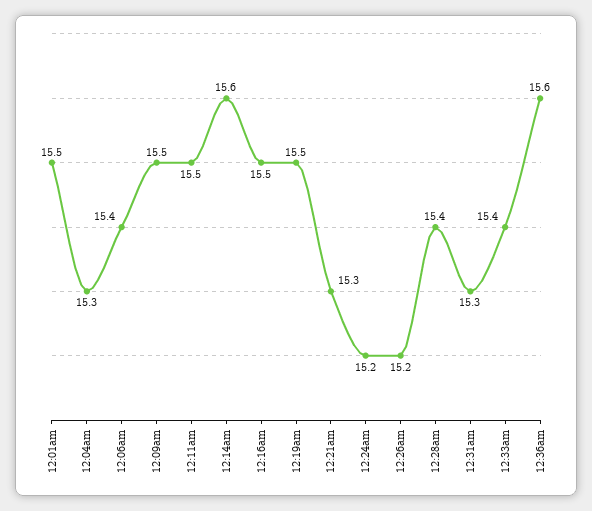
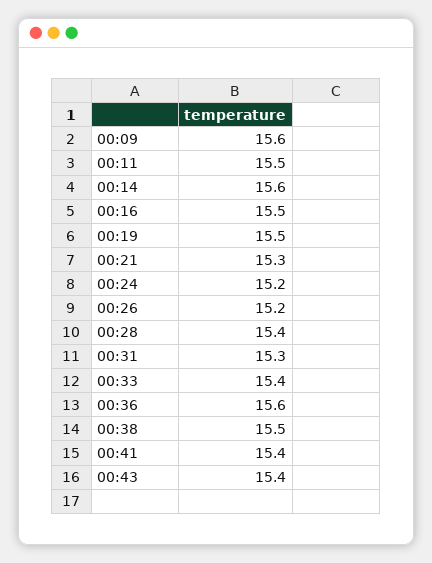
12:01am: 15.5 -> none
12:04am: 15.3 -> none
12:06am: 15.4 -> none
12:09am: 15.5 -> 15.6
00:38: none -> 15.5
00:41: none -> 15.4
00:43: none -> 15.4

